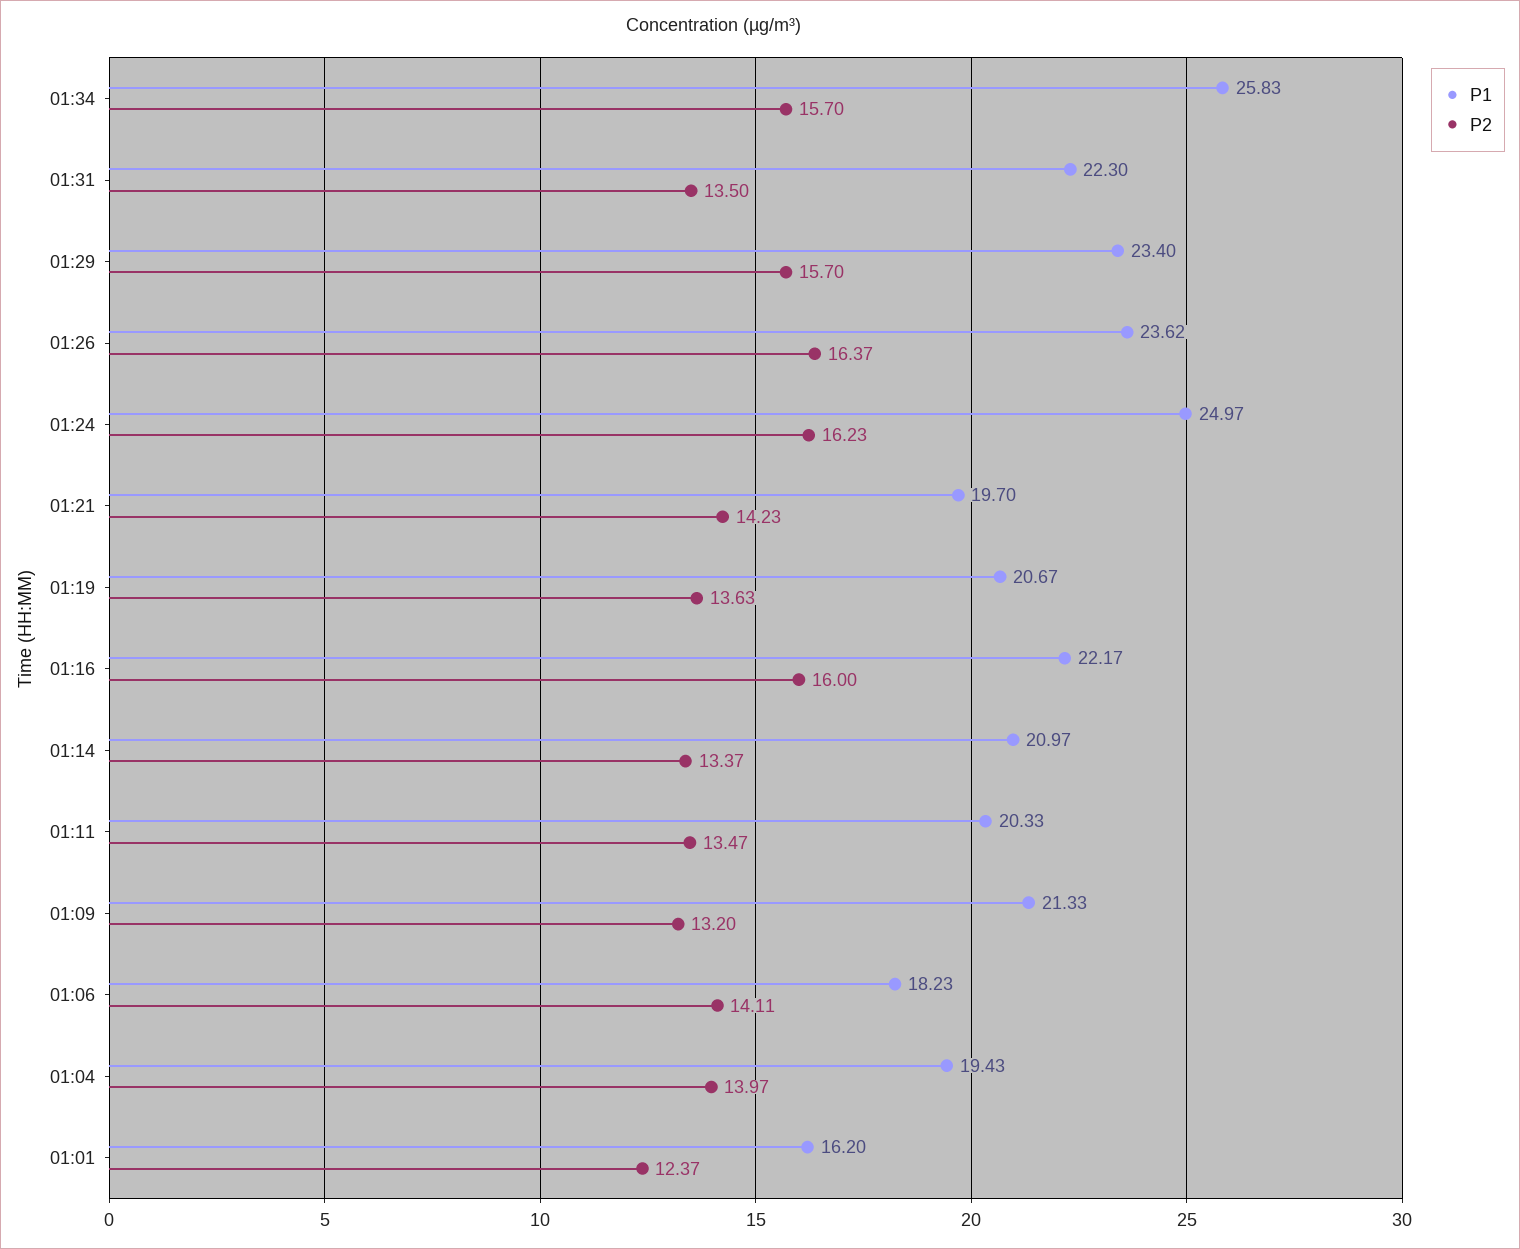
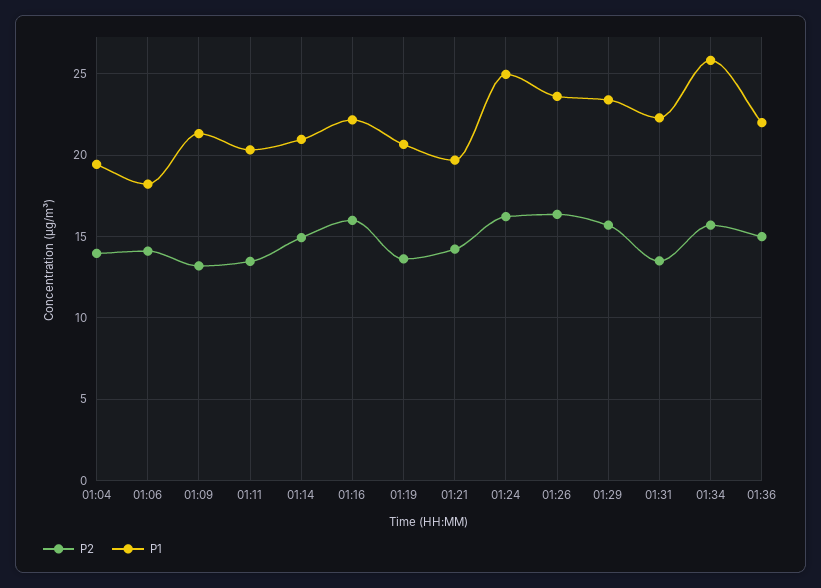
P2, 01:14: 13.37 -> 15
P1, 01:01: 16.2 -> none
P2, 01:01: 12.37 -> none
P2, 01:36: none -> 15
P1, 01:36: none -> 22

